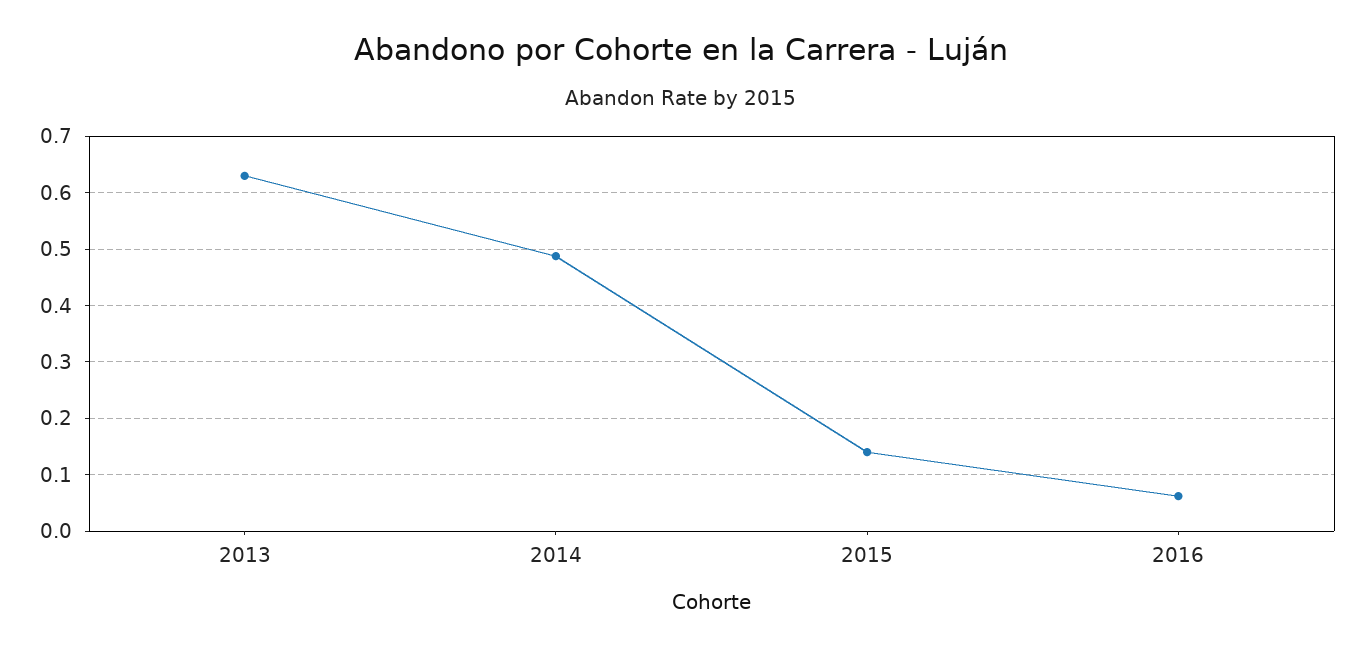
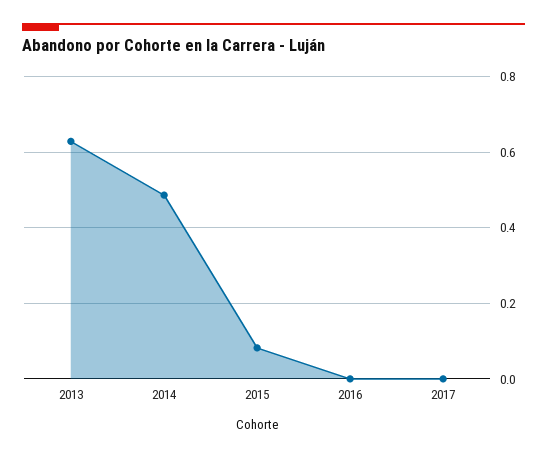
2015: 0.14 -> 0.08
2016: 0.06 -> 0
2017: none -> 0

